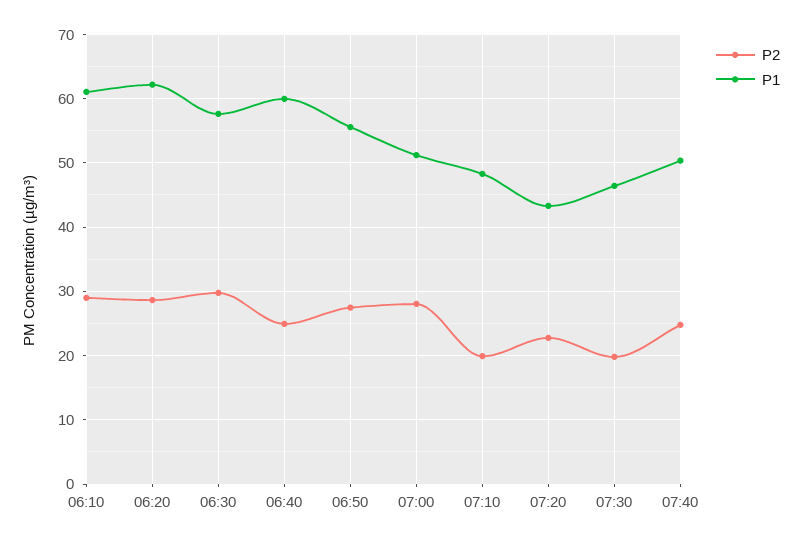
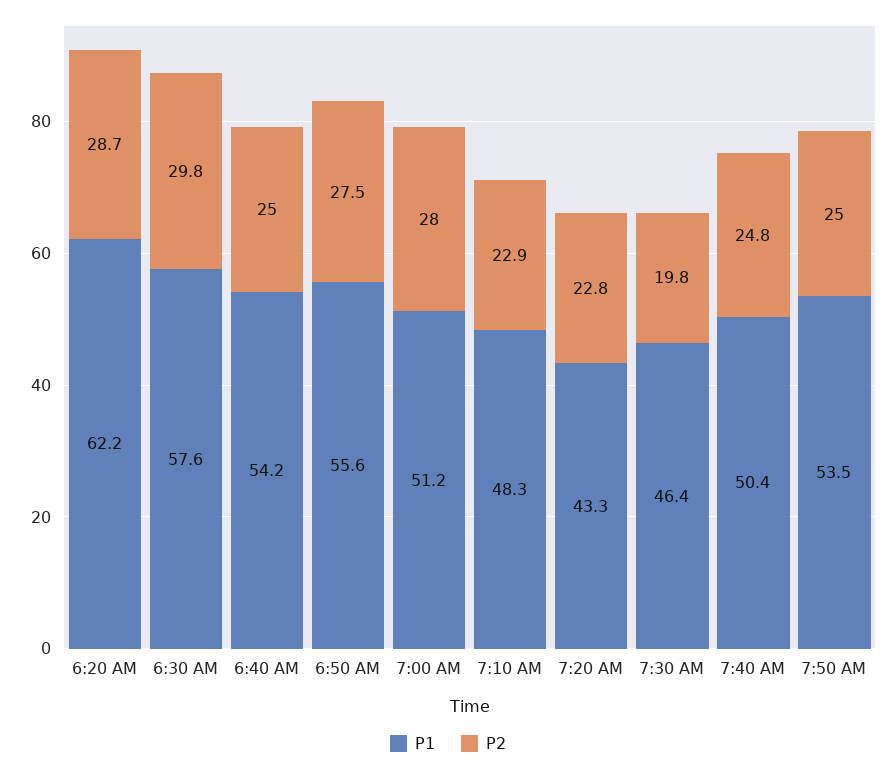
P2, 06:10: 29 -> none
P1, 06:10: 61 -> none
P1, 06:40: 60 -> 54.2
P2, 07:10: 20 -> 22.9
P1, 7:50 AM: none -> 53.5
P2, 7:50 AM: none -> 25

